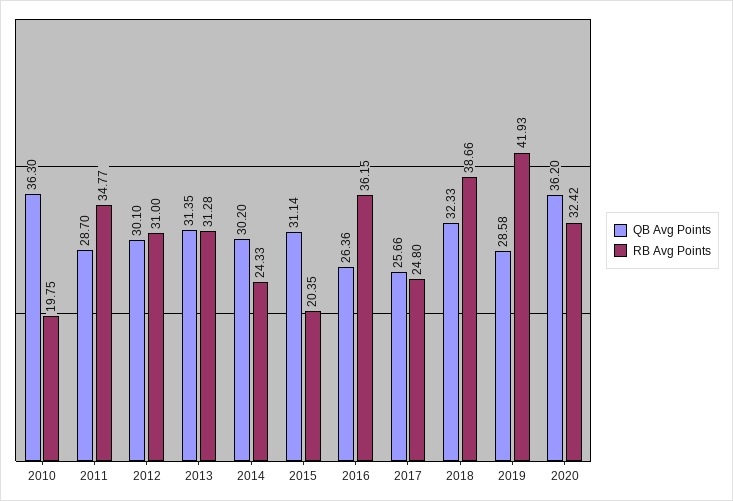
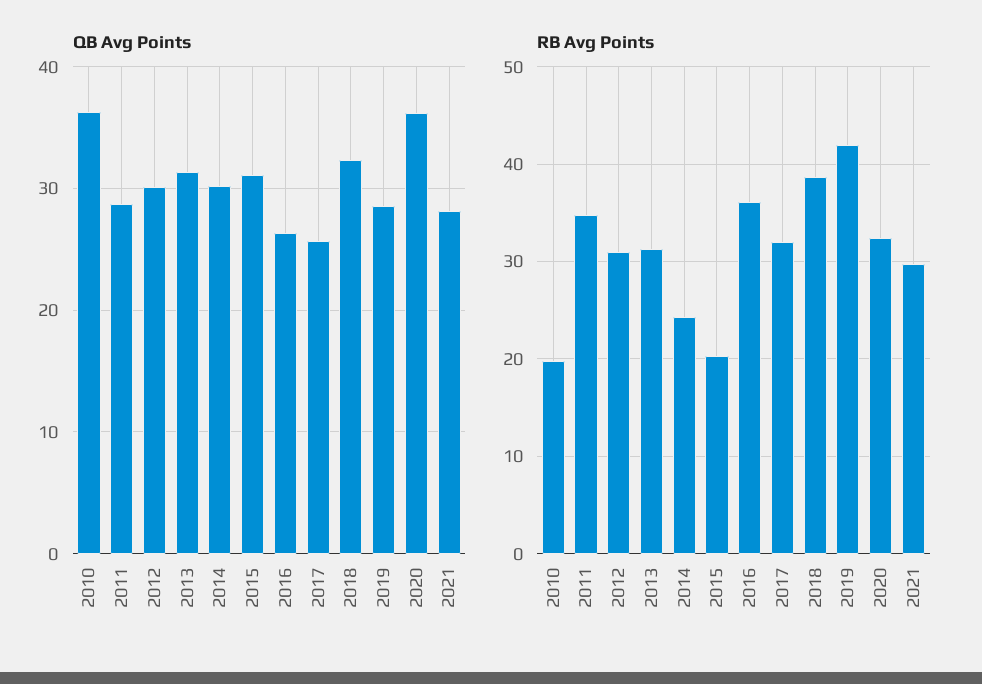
RB Avg Points, 2017: 24.8 -> 32
QB Avg Points, 2021: none -> 28
RB Avg Points, 2021: none -> 30

